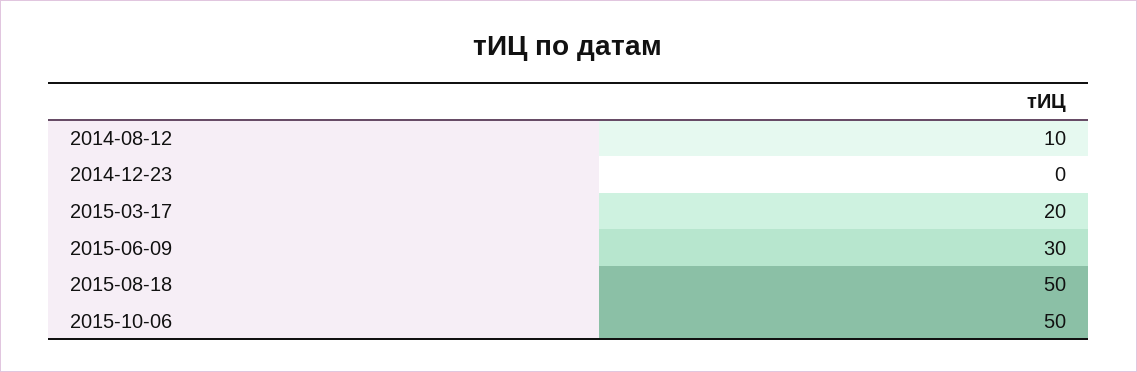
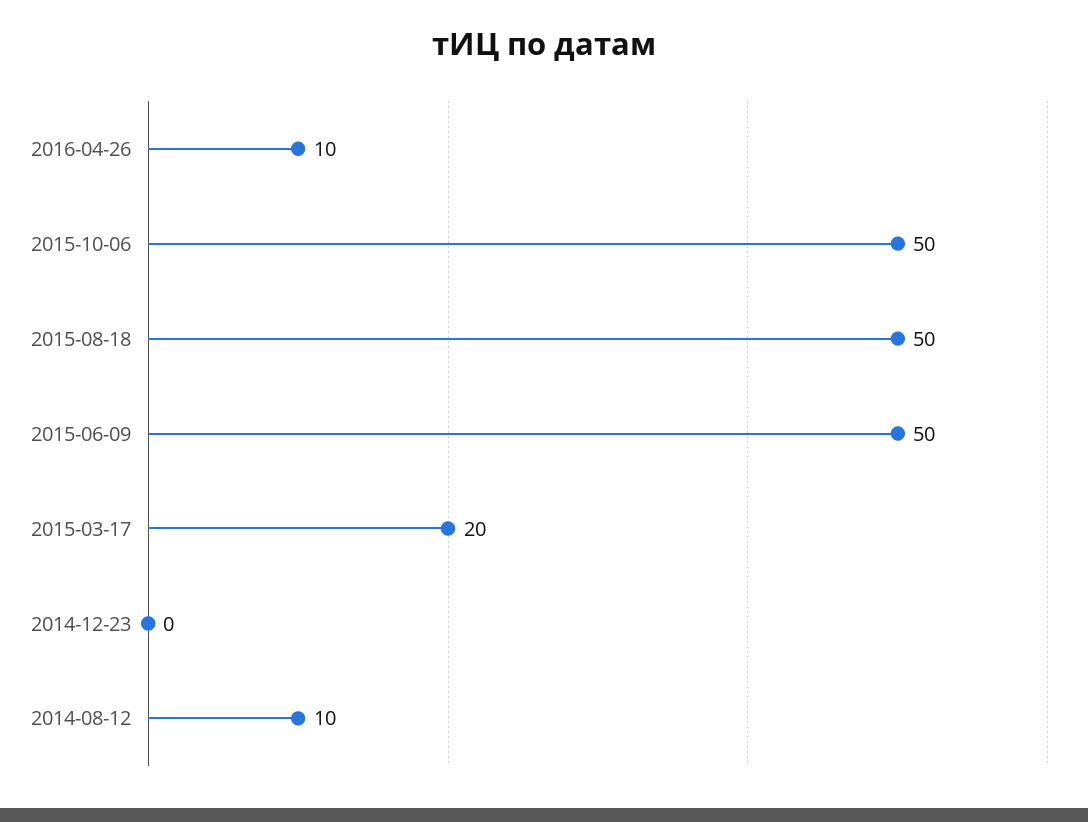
2015-06-09: 30 -> 50
2016-04-26: none -> 10

